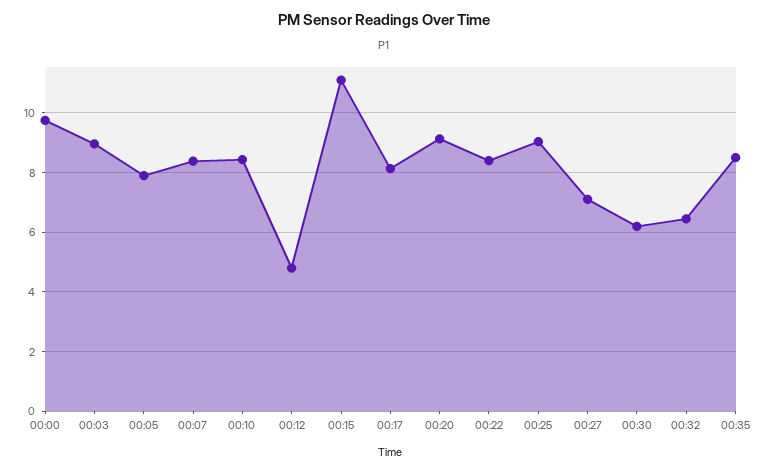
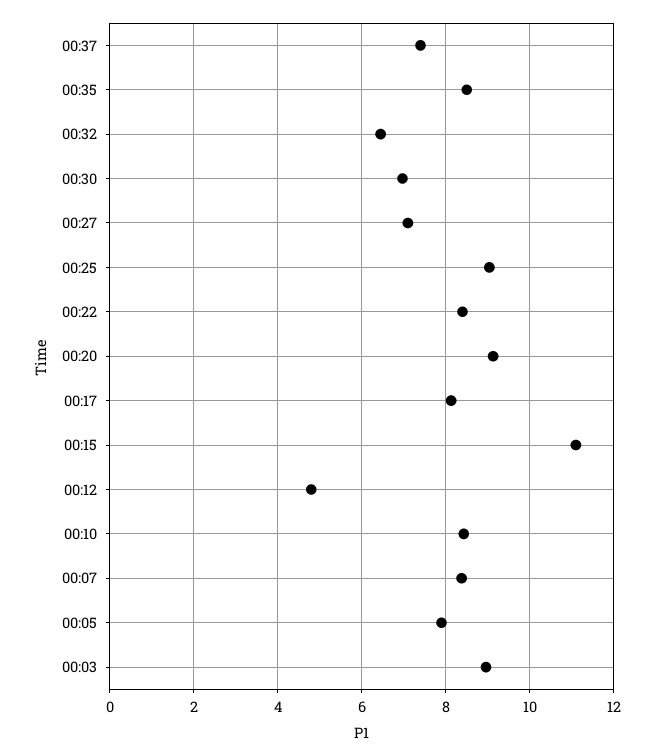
00:00: 9.75 -> none
00:30: 6.25 -> 7
00:37: none -> 7.4

